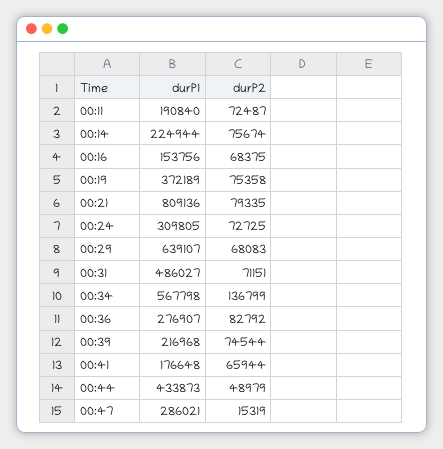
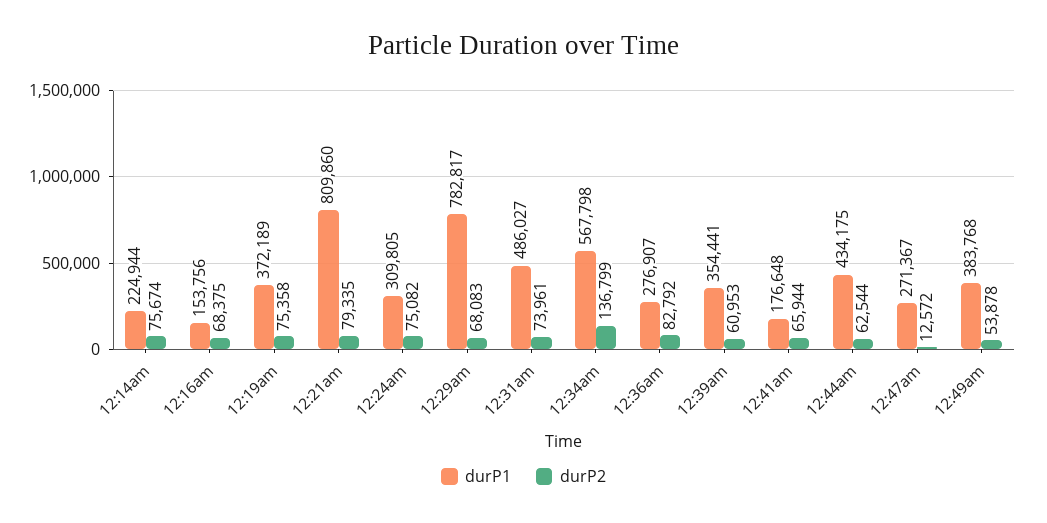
durP1, 00:11: 190840 -> none
durP2, 00:11: 72487 -> none
durP1, 00:21: 809136 -> 809860
durP2, 00:24: 72725 -> 75082
durP1, 00:29: 639107 -> 782817
durP2, 00:31: 71151 -> 73961
durP1, 00:39: 216968 -> 354441
durP2, 00:39: 74544 -> 60953
durP1, 00:44: 433873 -> 434175
durP2, 00:44: 48979 -> 62544
durP1, 00:47: 286021 -> 271367
durP2, 00:47: 15319 -> 12572
durP1, 12:49am: none -> 383768
durP2, 12:49am: none -> 53878

